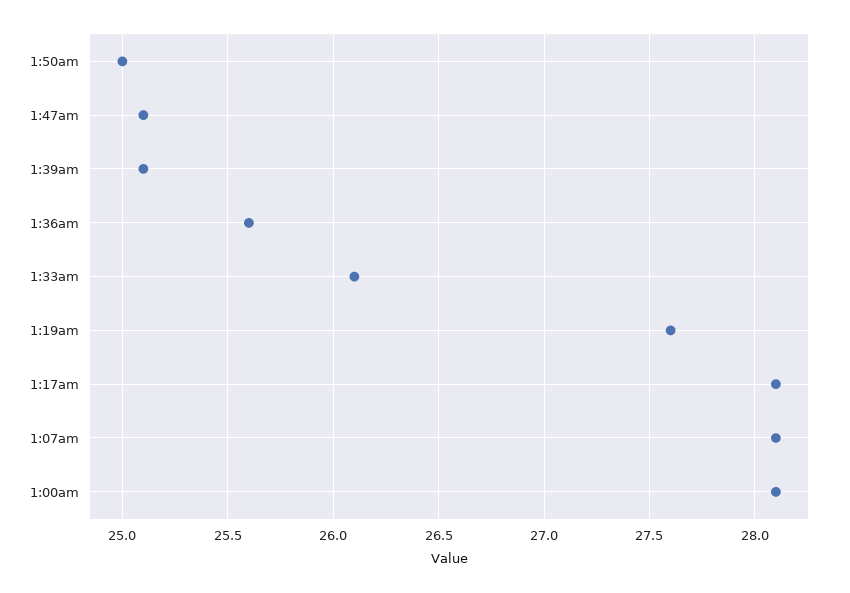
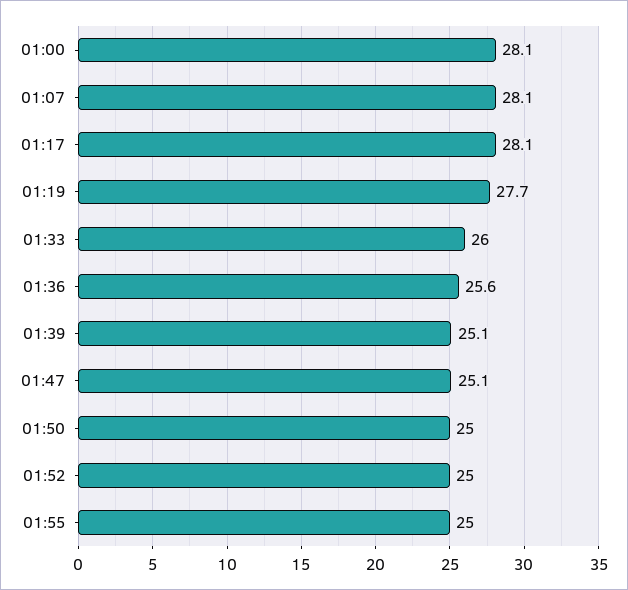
1:33am: 26.1 -> 26
1:19am: 27.6 -> 27.7
01:52: none -> 25
01:55: none -> 25

